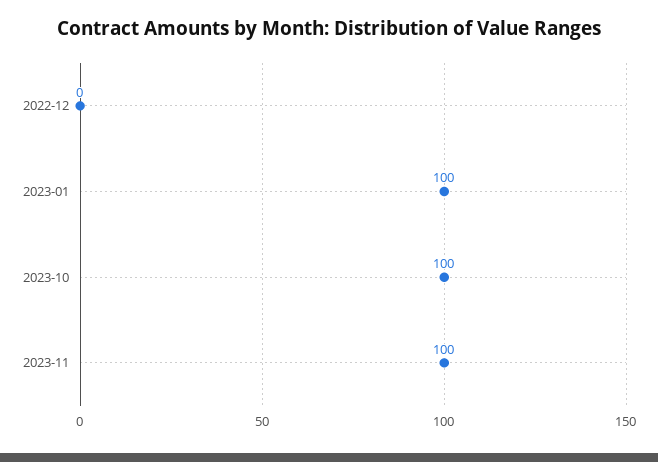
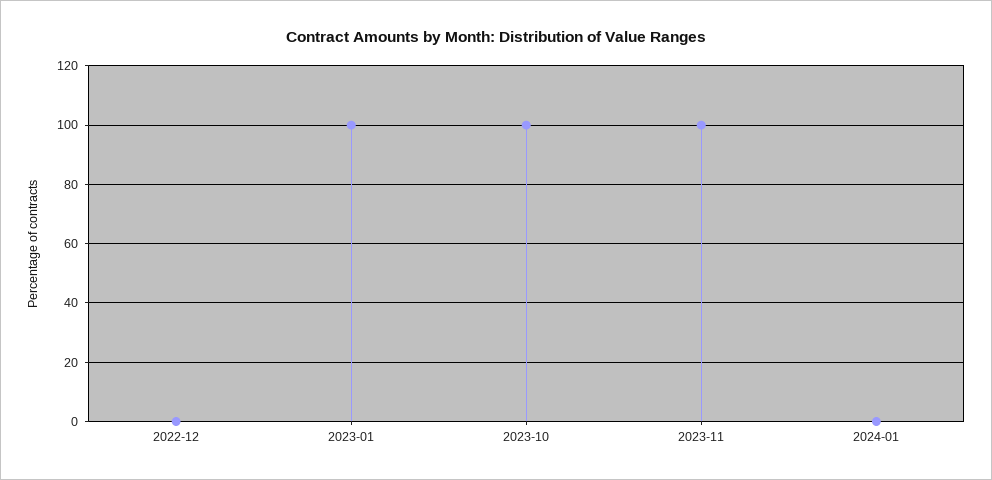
2024-01: none -> 0

